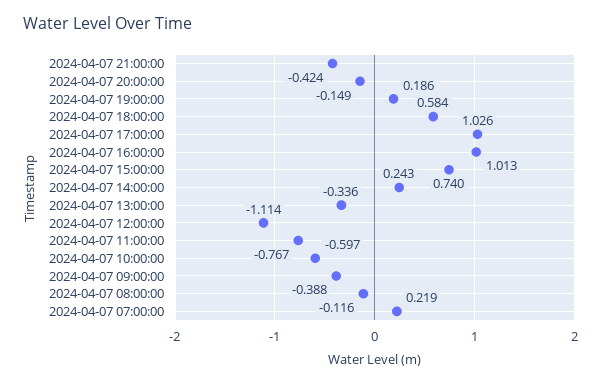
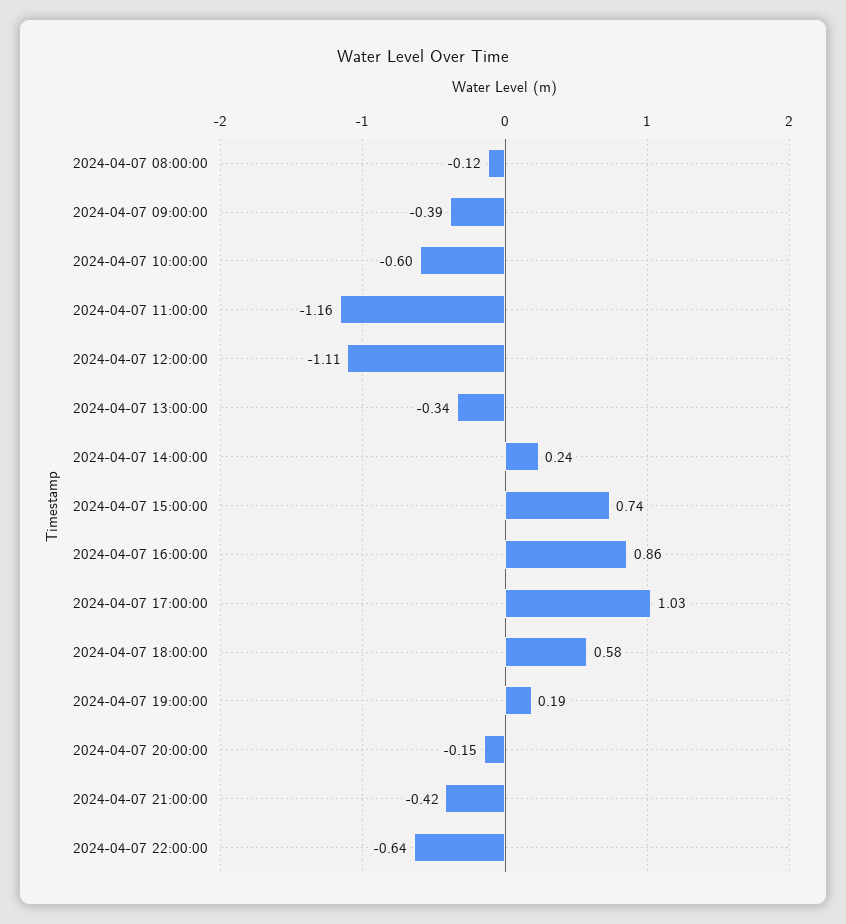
2024-04-07 16:00:00: 1.013 -> 0.86
2024-04-07 11:00:00: -0.767 -> -1.16
2024-04-07 07:00:00: 0.219 -> none
2024-04-07 22:00:00: none -> -0.64

